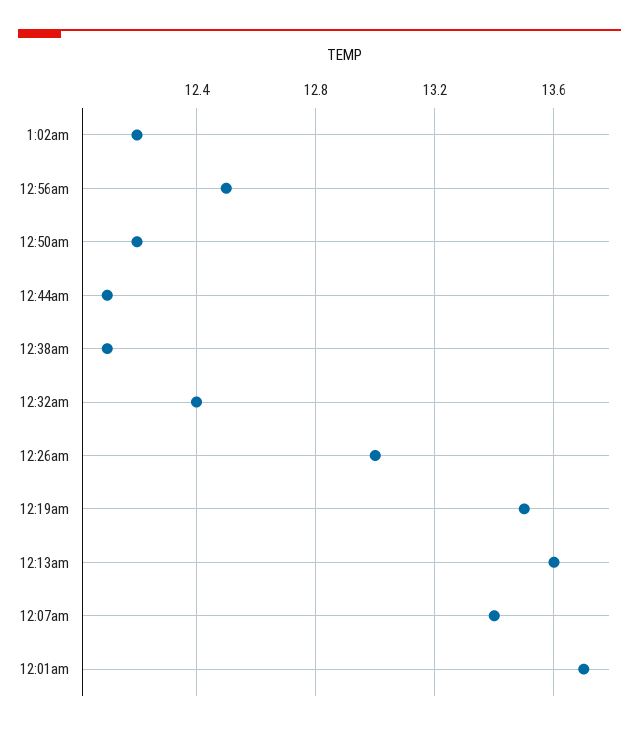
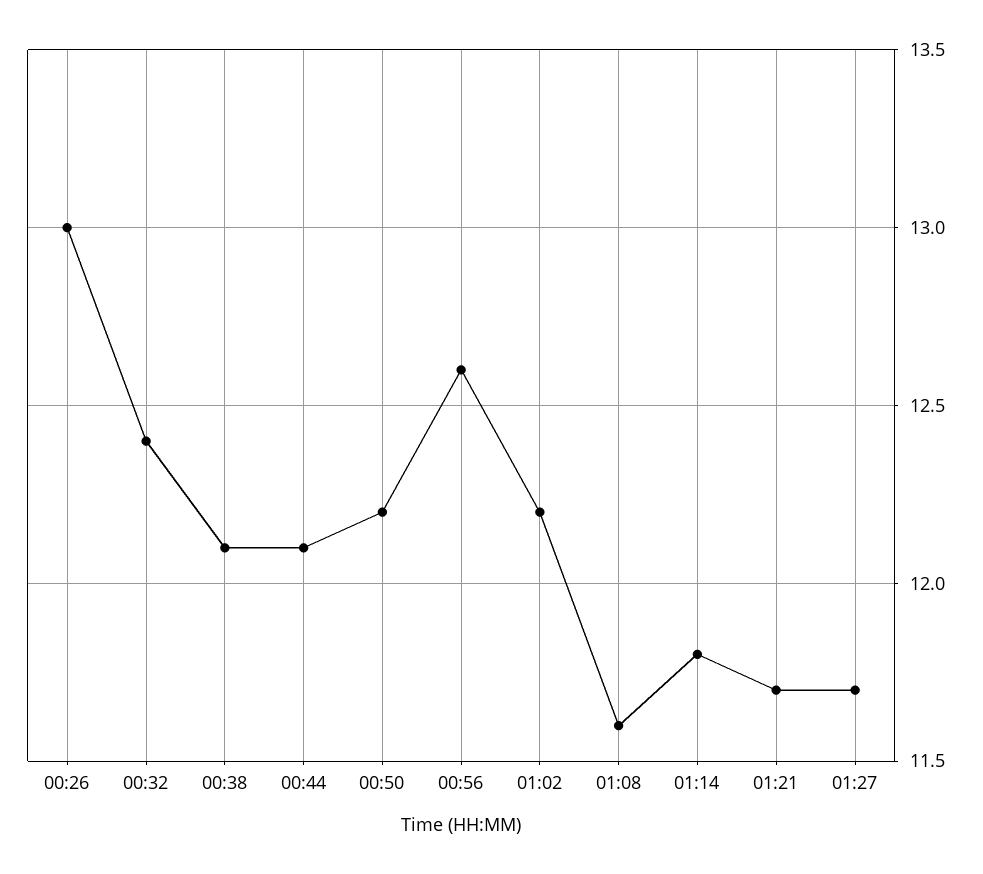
12:56am: 12.5 -> 12.6
12:19am: 13.5 -> none
12:13am: 13.6 -> none
12:07am: 13.4 -> none
12:01am: 13.7 -> none
01:08: none -> 11.6
01:14: none -> 11.8
01:21: none -> 11.7
01:27: none -> 11.7

